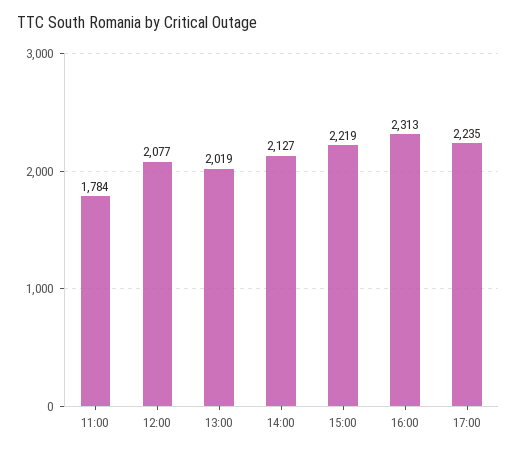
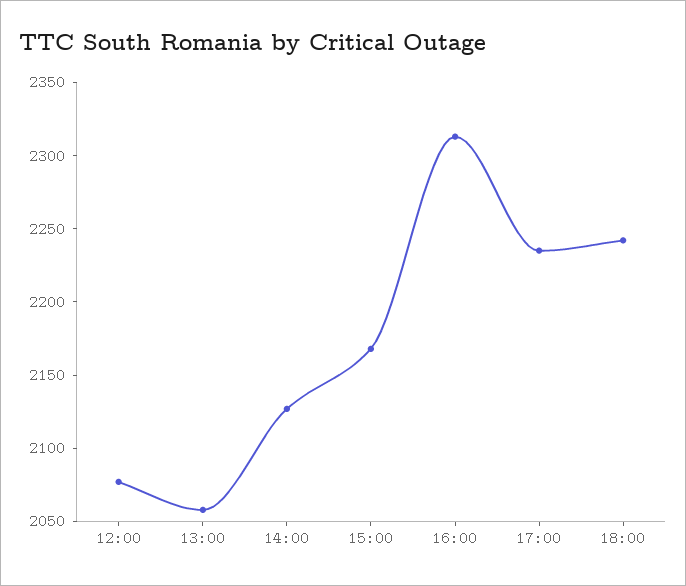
11:00: 1784 -> none
13:00: 2019 -> 2060
15:00: 2219 -> 2170
18:00: none -> 2240

